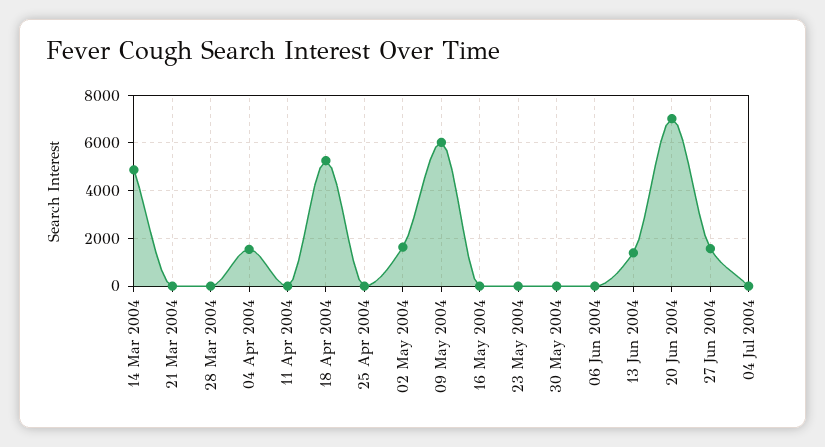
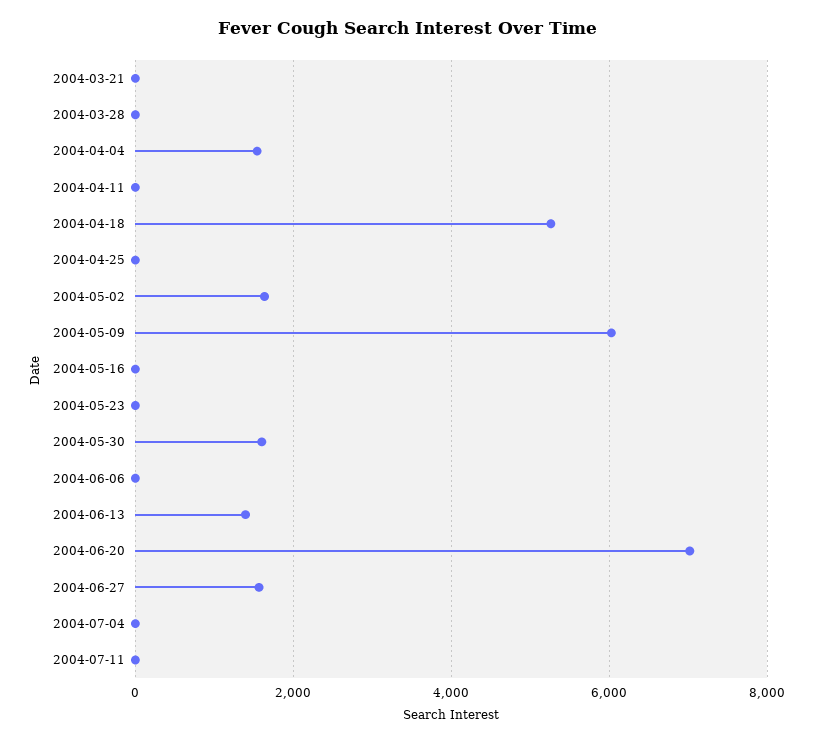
14 Mar 2004: 5000 -> none
30 May 2004: 0 -> 1600
2004-07-11: none -> 0

